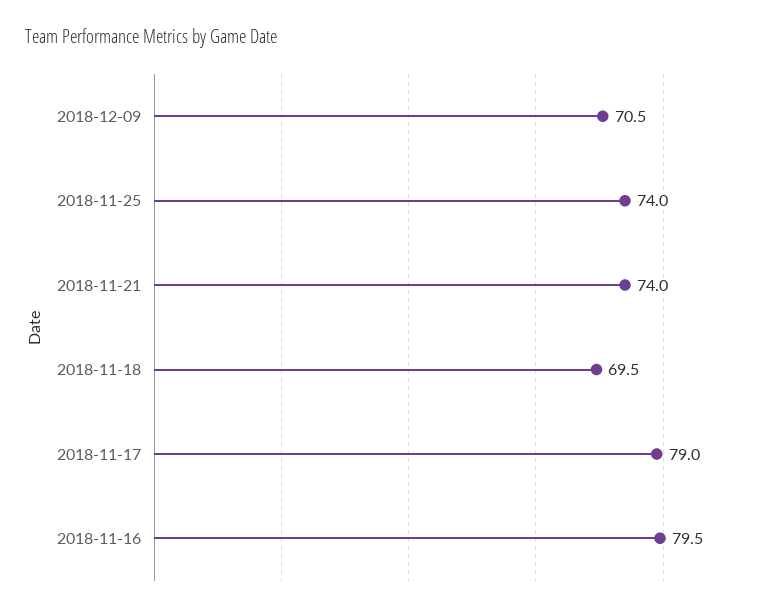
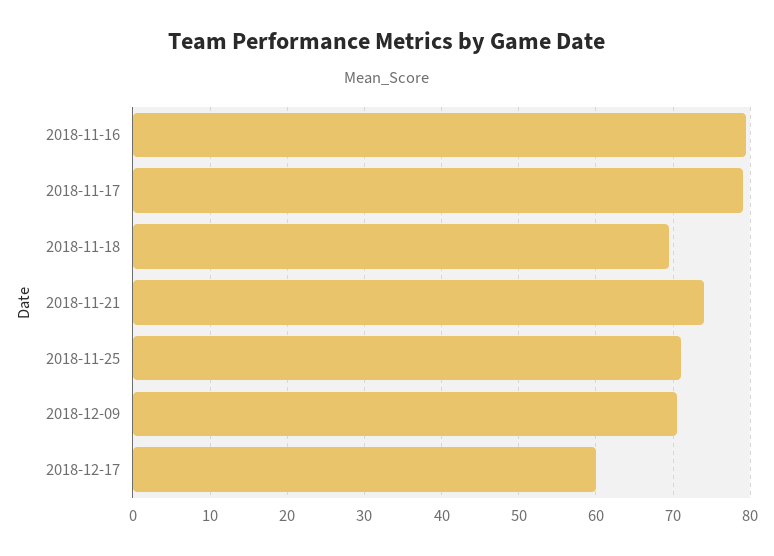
2018-11-25: 74 -> 71
2018-12-17: none -> 60

